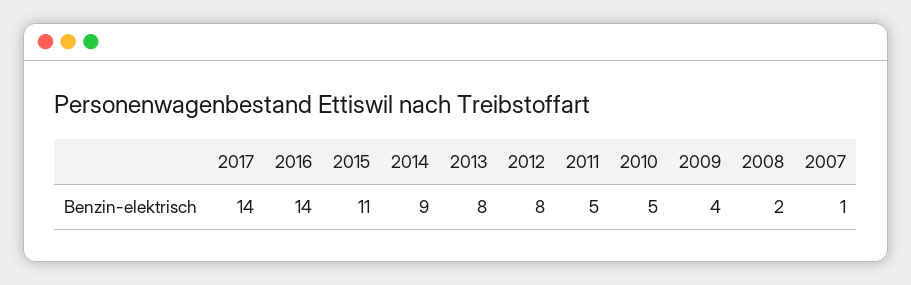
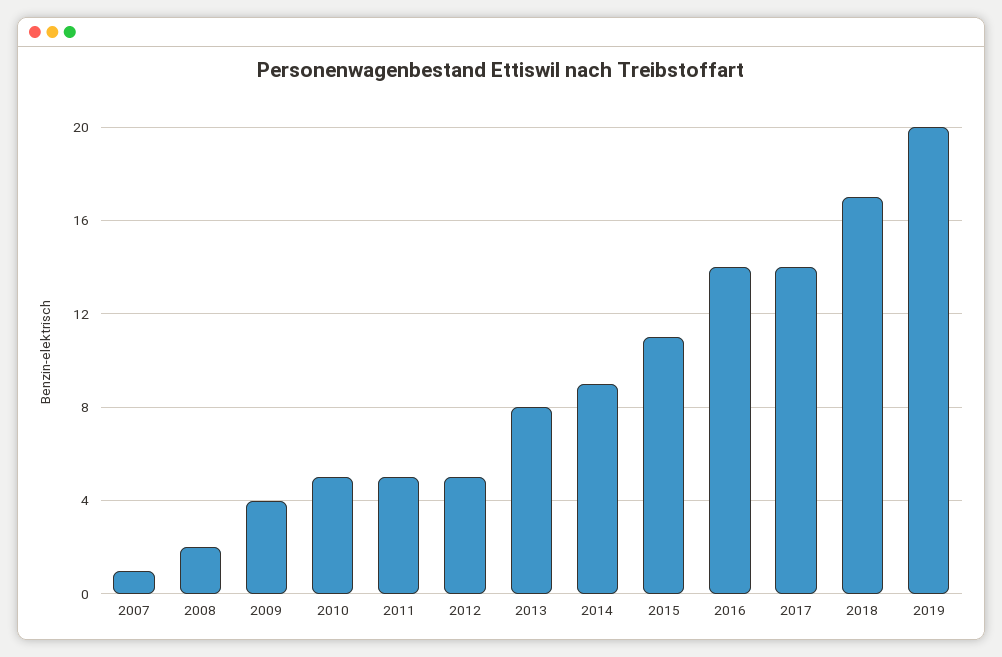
2012: 8 -> 5
2018: none -> 17
2019: none -> 20

